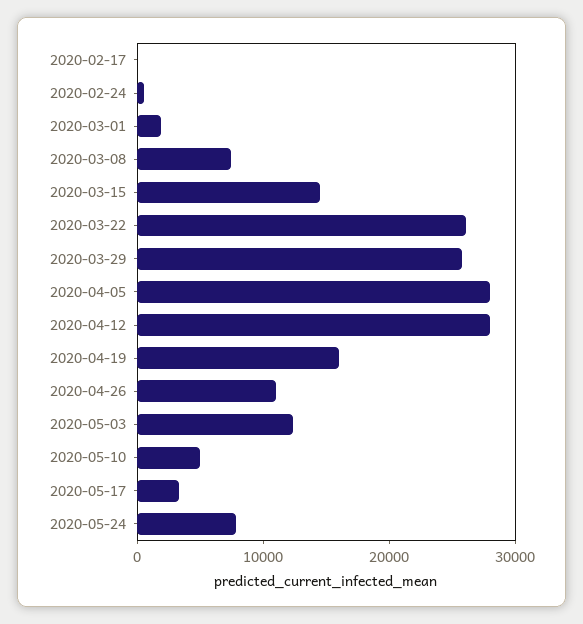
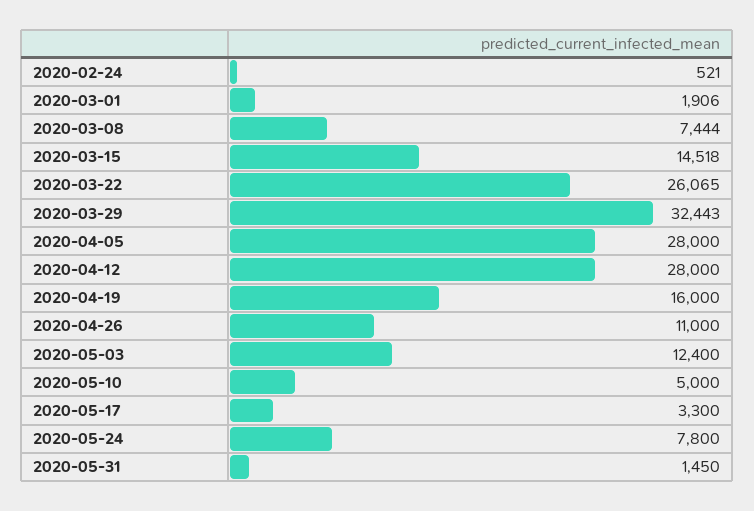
2020-02-17: 0 -> none
2020-03-29: 26000 -> 32443
2020-05-31: none -> 1450

